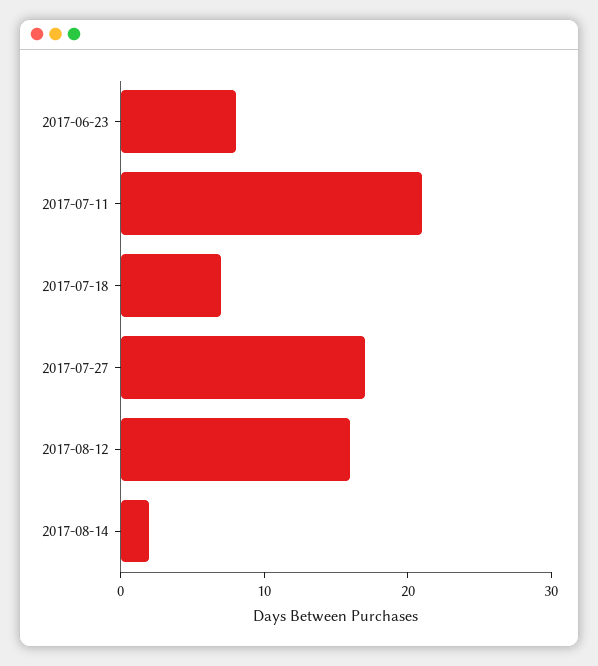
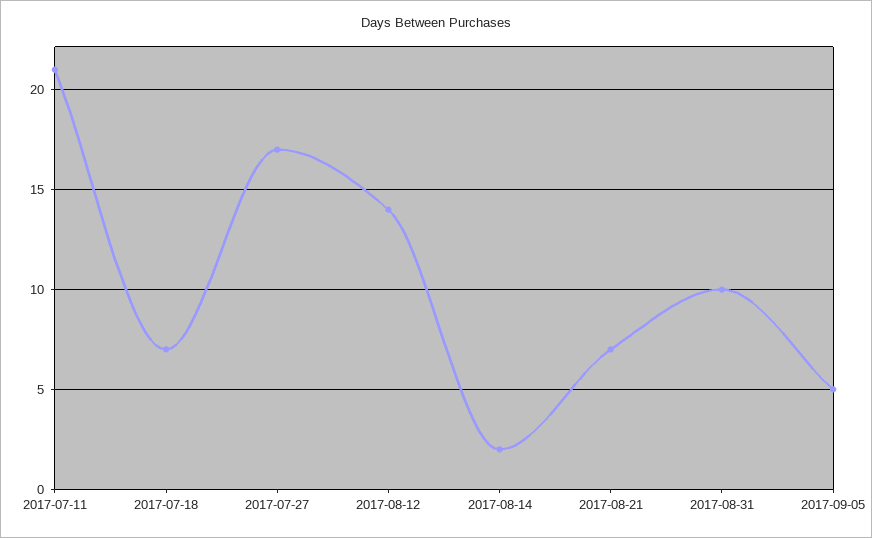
2017-06-23: 8 -> none
2017-08-12: 16 -> 14
2017-08-21: none -> 7
2017-08-31: none -> 10
2017-09-05: none -> 5

